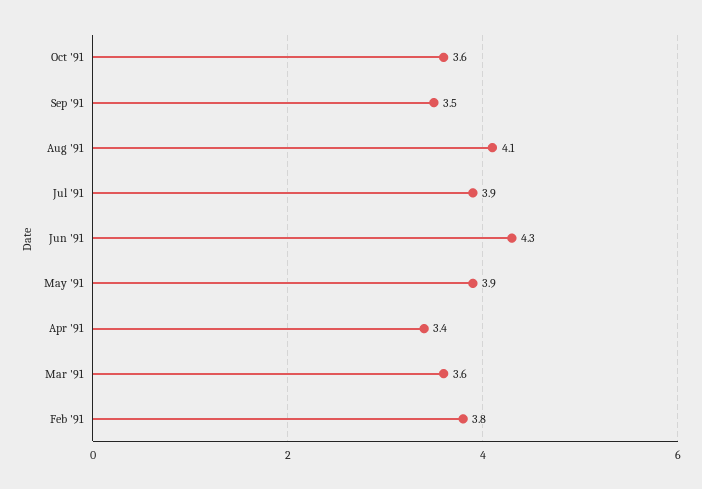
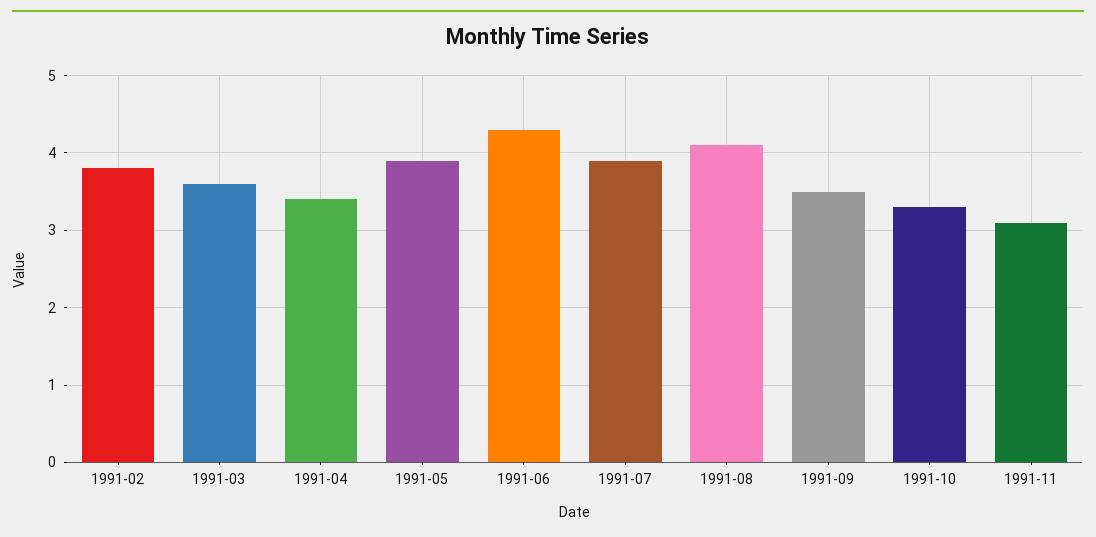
Oct '91: 3.6 -> 3.3
1991-11: none -> 3.1

